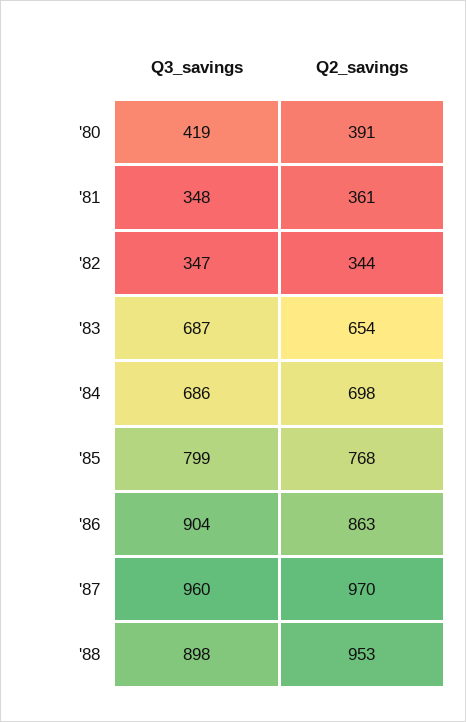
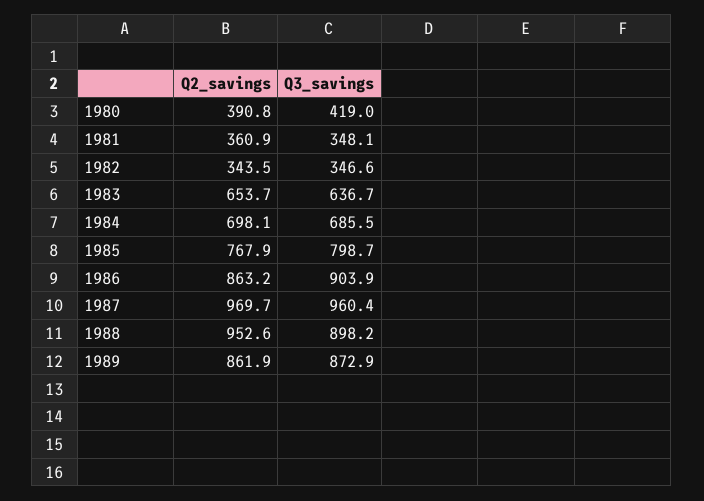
Q3_savings, '83: 687 -> 636.7
Q2_savings, 1989: none -> 861.9
Q3_savings, 1989: none -> 872.9

